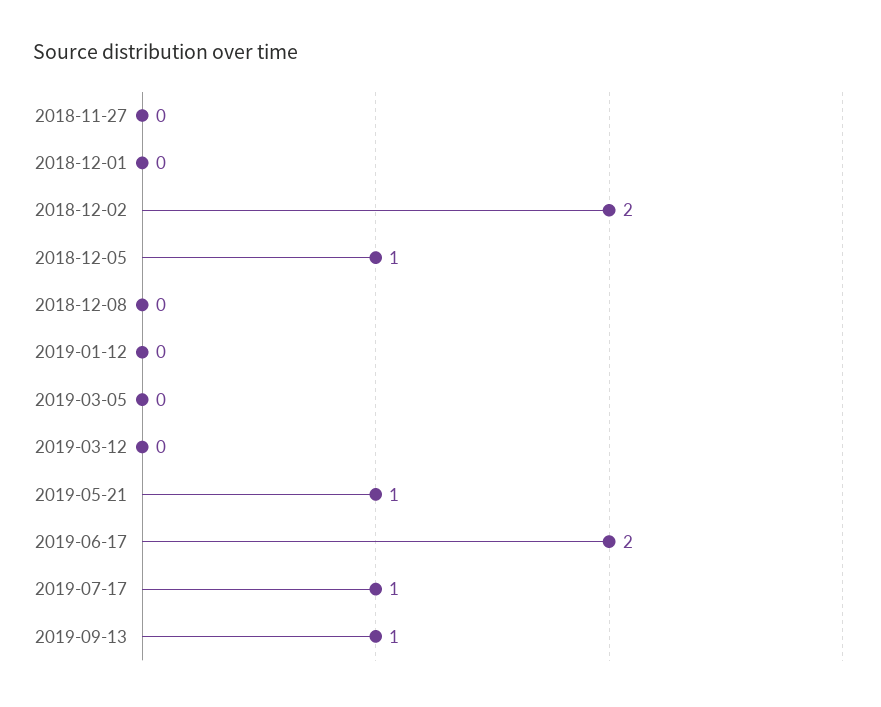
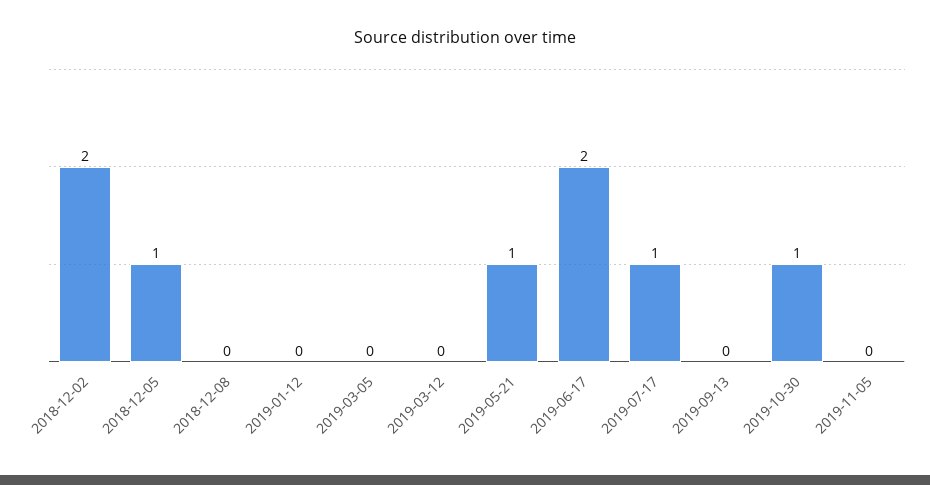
2018-11-27: 0 -> none
2018-12-01: 0 -> none
2019-09-13: 1 -> 0
2019-10-30: none -> 1
2019-11-05: none -> 0

